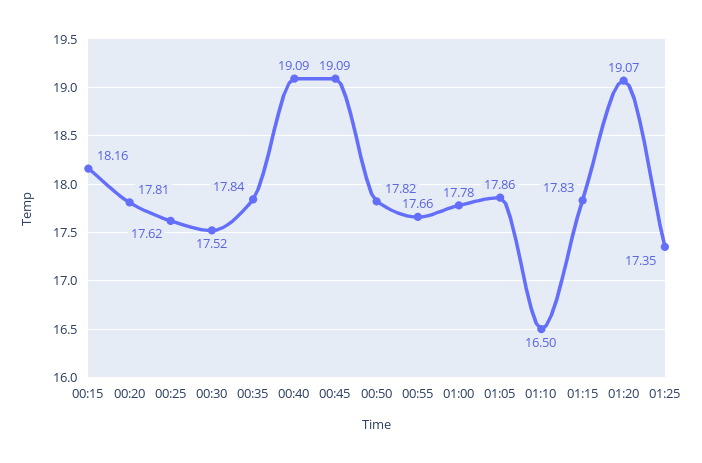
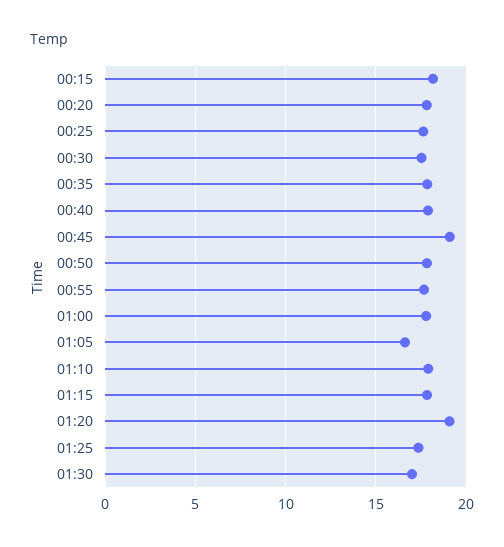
00:40: 19.09 -> 18
01:05: 17.86 -> 16.5
01:10: 16.5 -> 18
01:30: none -> 17

